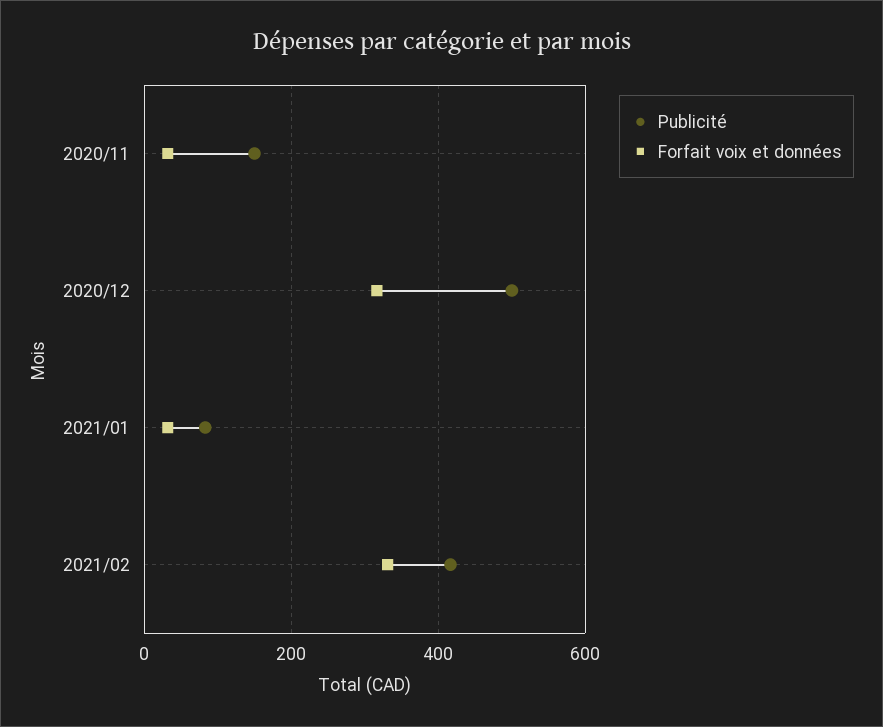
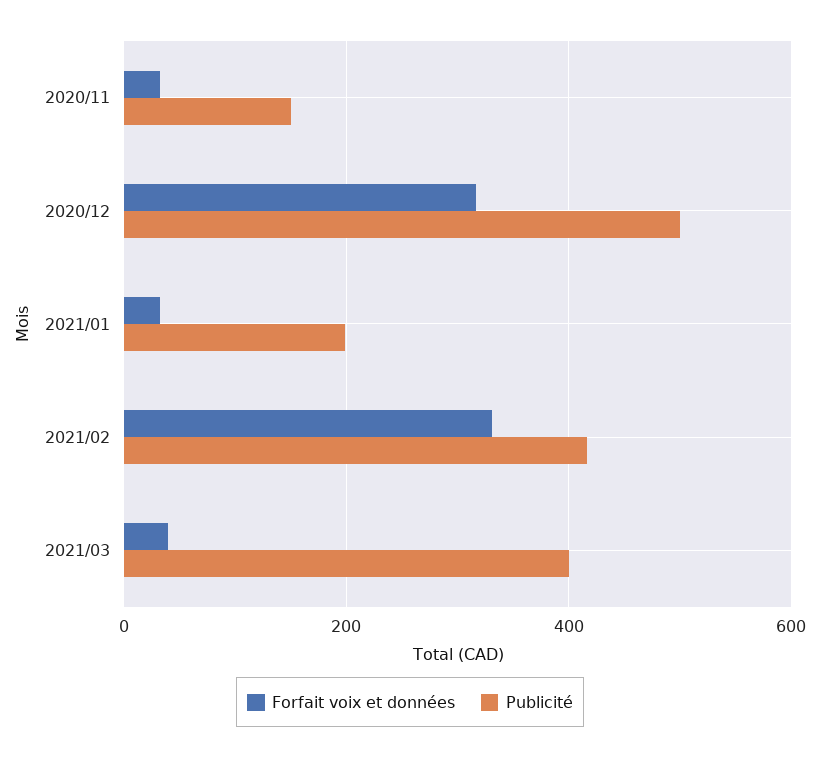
Publicité, 2021/01: 80 -> 200
Forfait voix et données, 2021/03: none -> 40
Publicité, 2021/03: none -> 400

